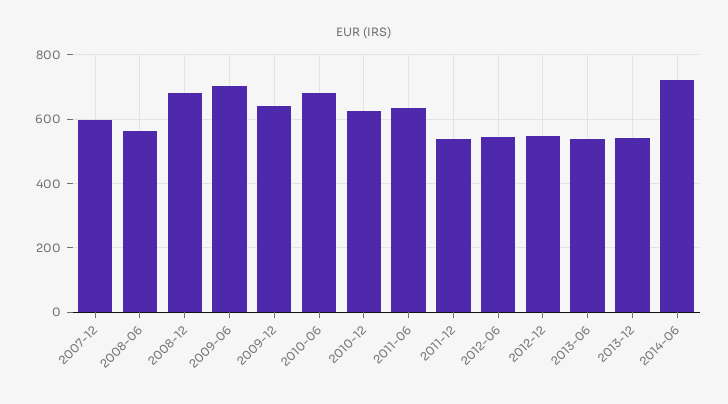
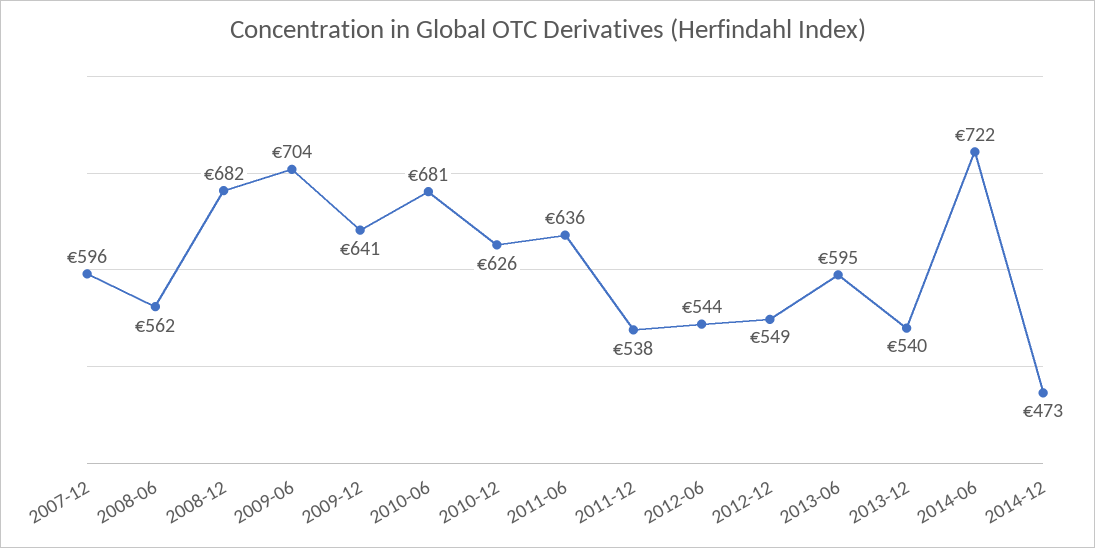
2013-06: 540 -> 595
2014-12: none -> 473

